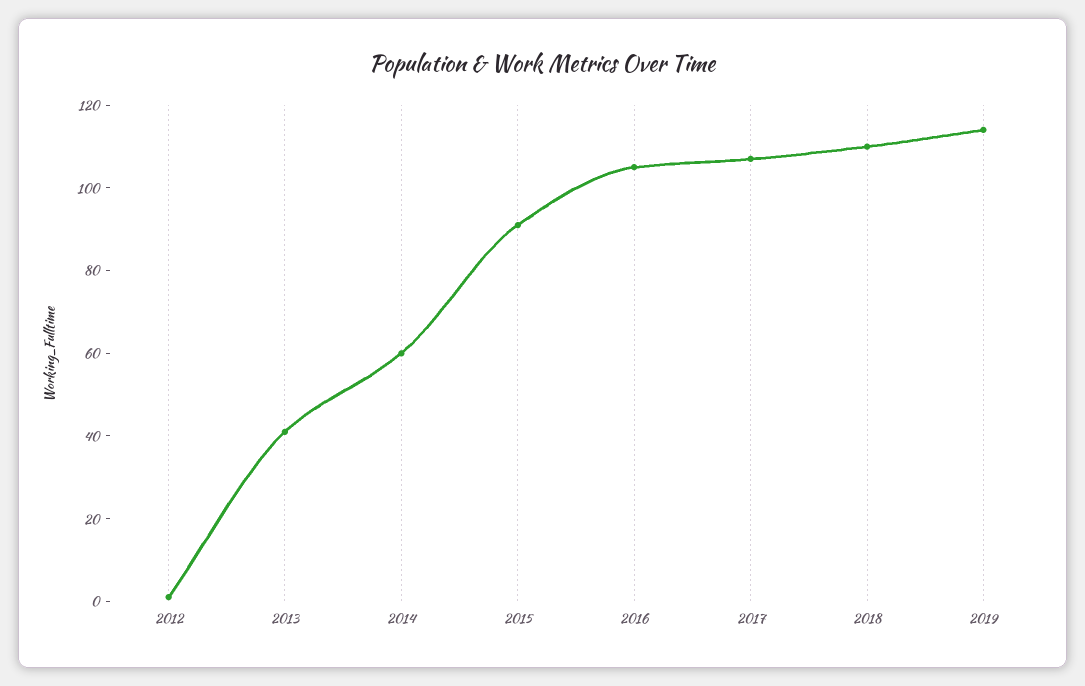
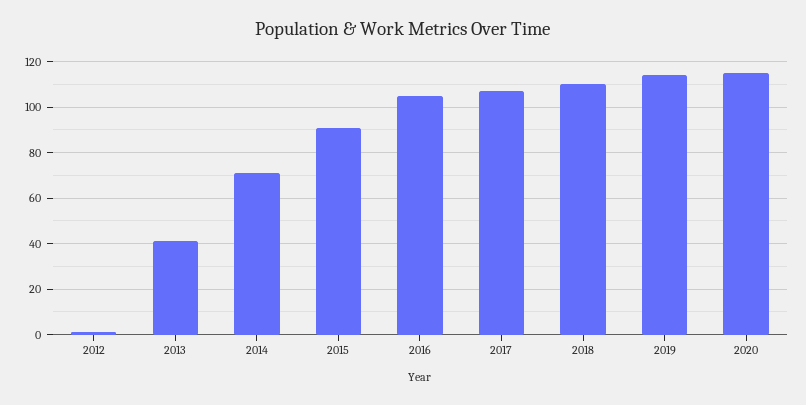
2014: 60 -> 70
2020: none -> 115

